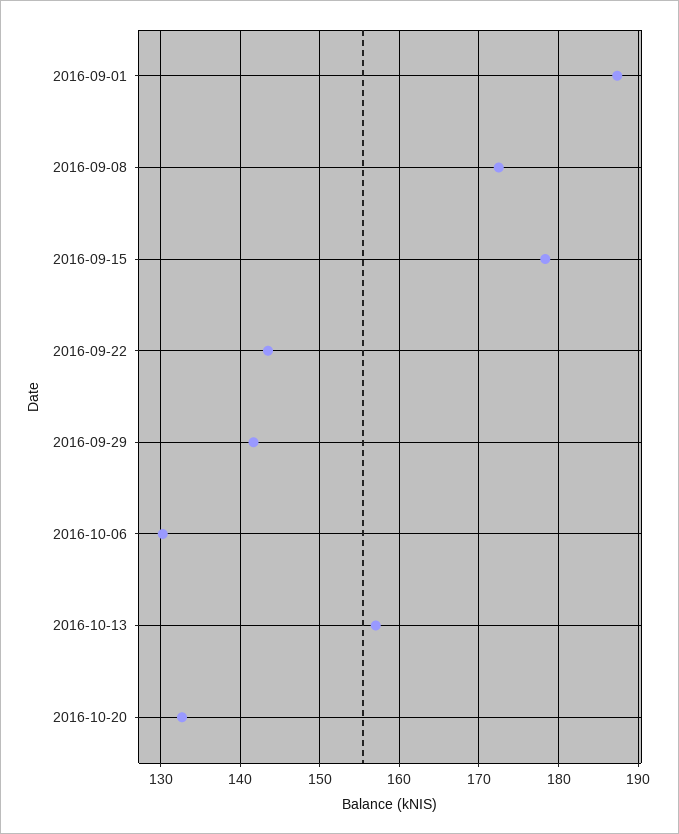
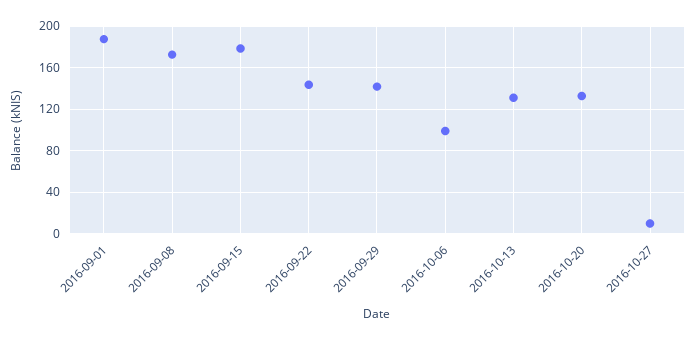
2016-10-06: 130 -> 100
2016-10-13: 157 -> 130
2016-10-27: none -> 10

